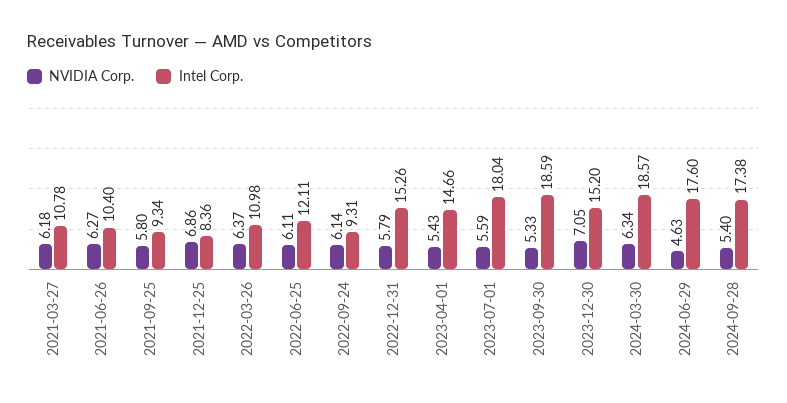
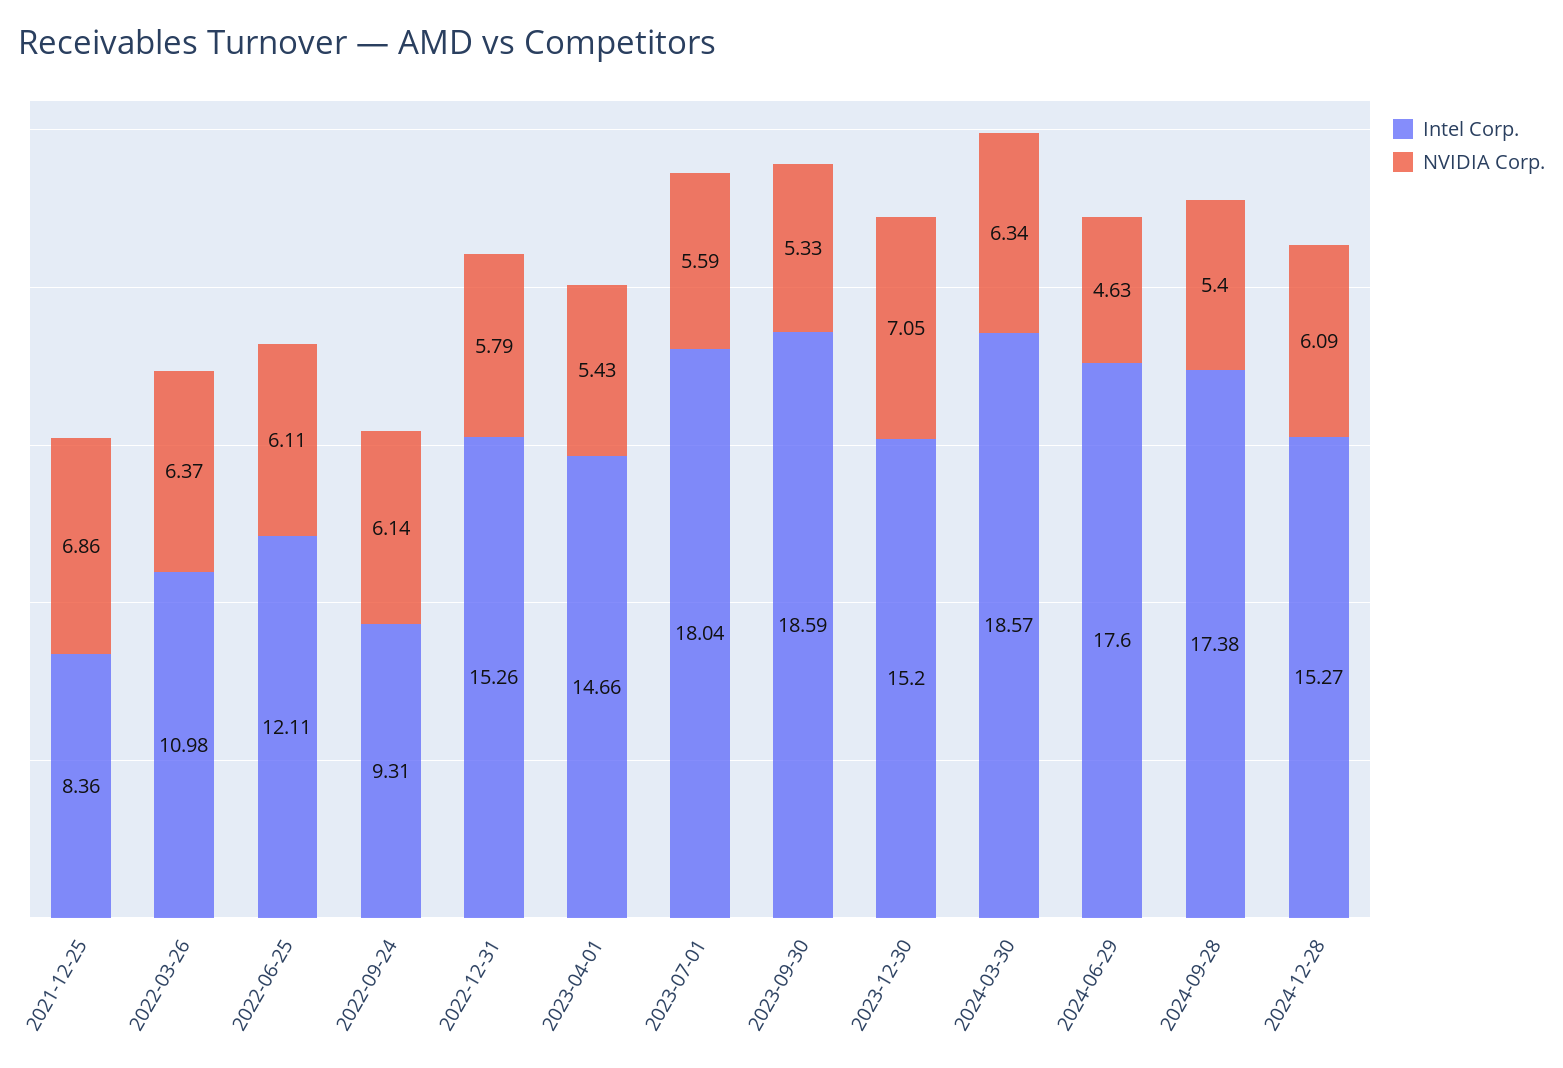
NVIDIA Corp., 2021-03-27: 6.18 -> none
Intel Corp., 2021-03-27: 10.78 -> none
NVIDIA Corp., 2021-06-26: 6.27 -> none
Intel Corp., 2021-06-26: 10.4 -> none
NVIDIA Corp., 2021-09-25: 5.8 -> none
Intel Corp., 2021-09-25: 9.34 -> none
Intel Corp., 2024-12-28: none -> 15.27
NVIDIA Corp., 2024-12-28: none -> 6.09

